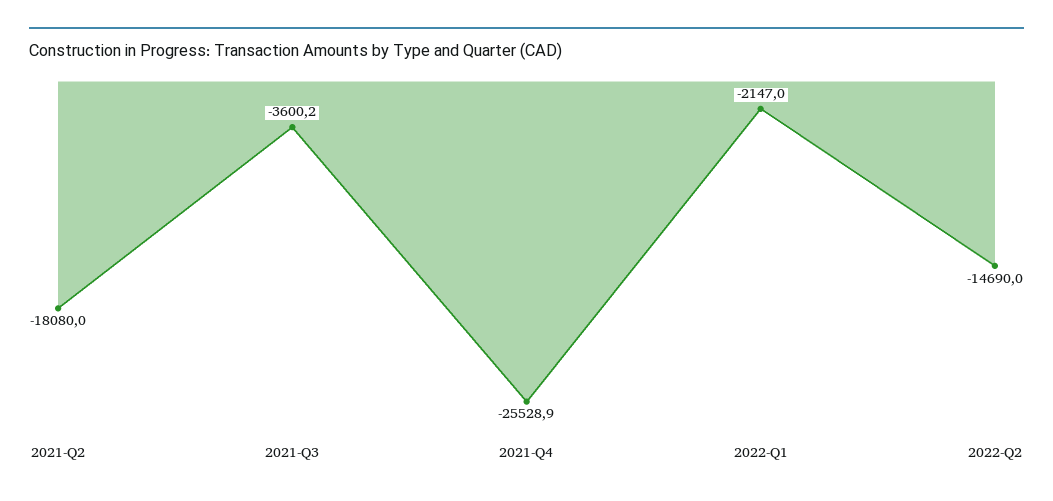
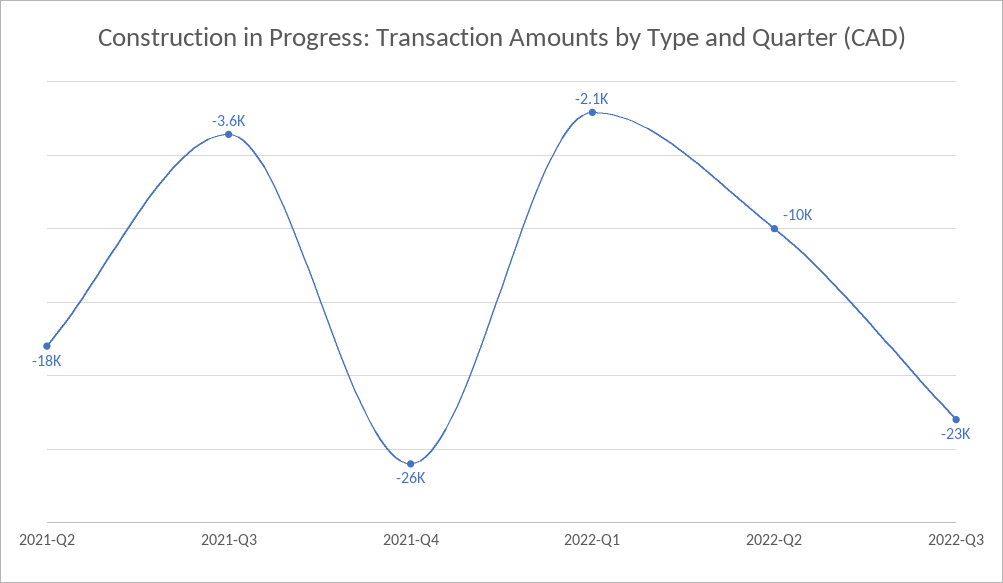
2022-Q2: -14690 -> -10000
2022-Q3: none -> -23000

